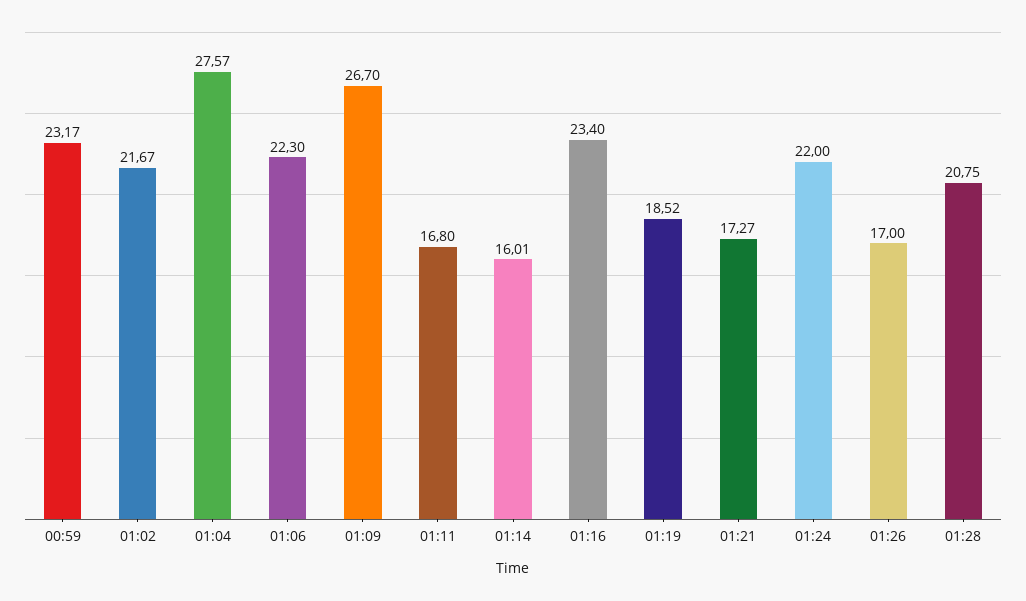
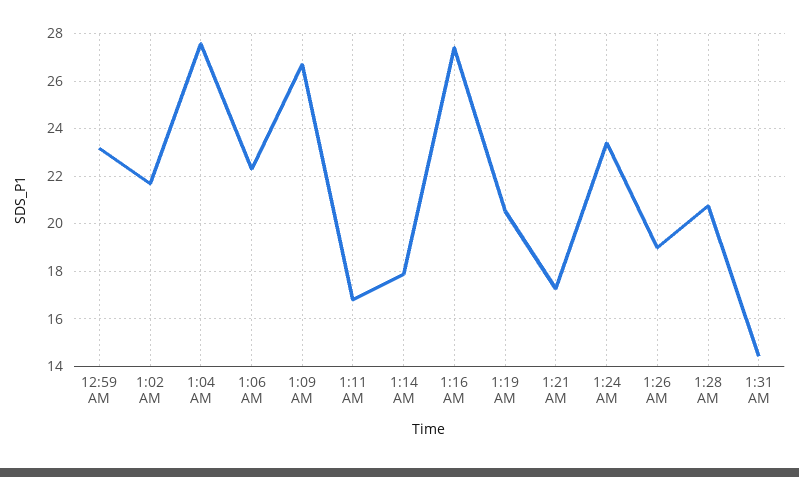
01:14: 16.01 -> 18
01:16: 23.4 -> 27.5
01:19: 18.52 -> 20.5
01:24: 22 -> 23.5
01:26: 17 -> 19
1:31 AM: none -> 14.5

